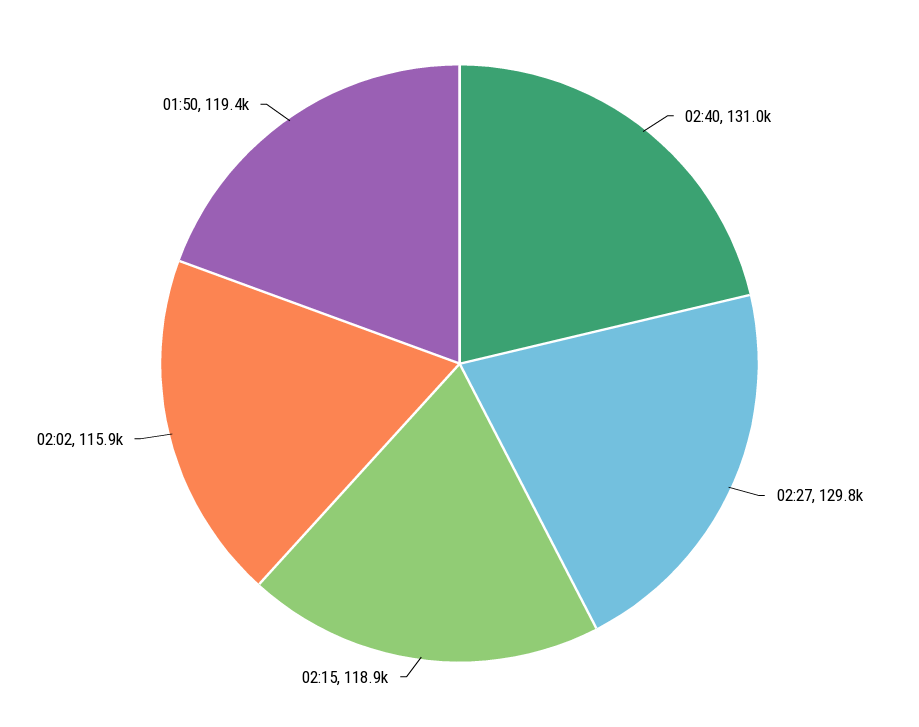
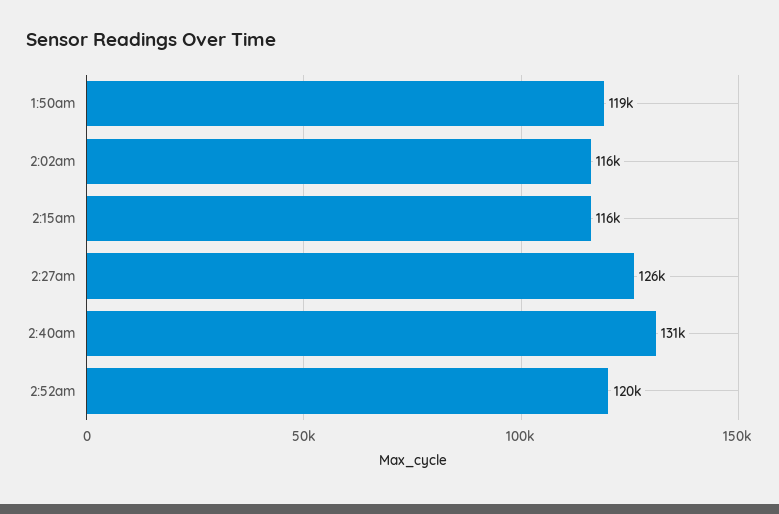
02:27: 129800 -> 126000
02:15: 118900 -> 116000
2:52am: none -> 120000

